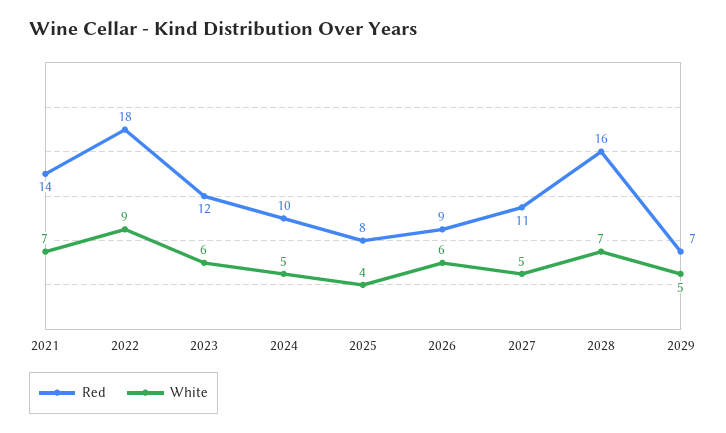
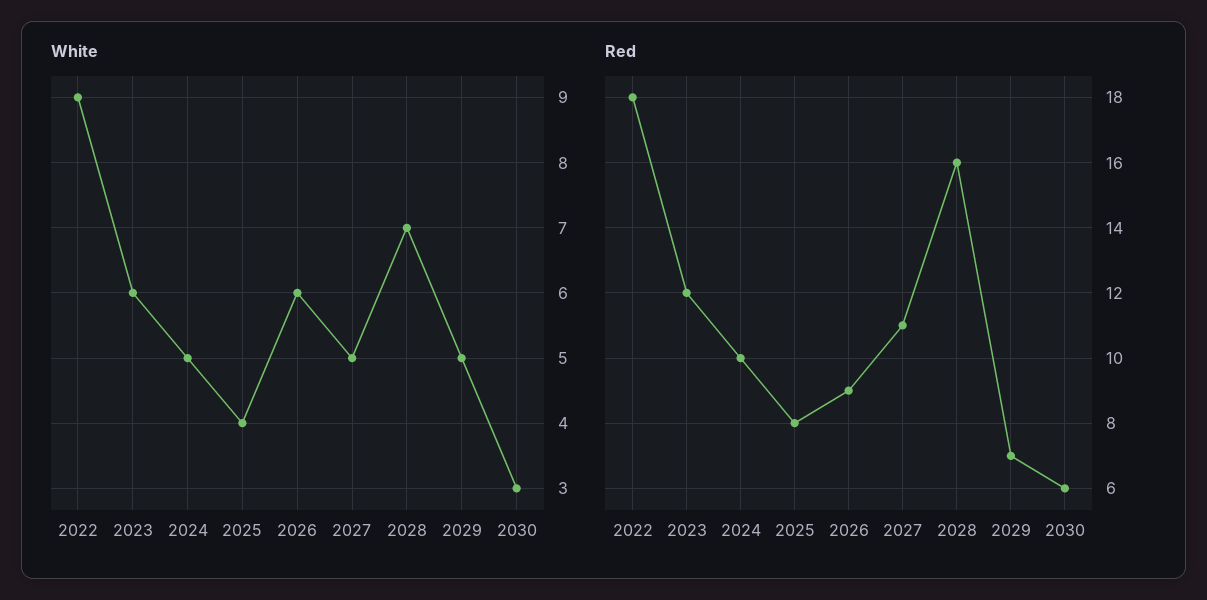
Red, 2021: 14 -> none
White, 2021: 7 -> none
White, 2030: none -> 3
Red, 2030: none -> 6

